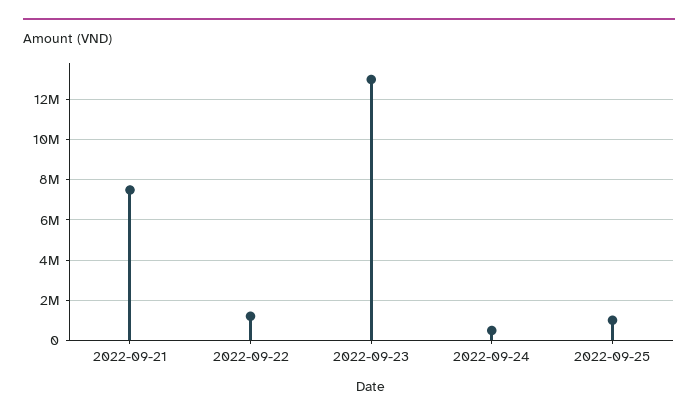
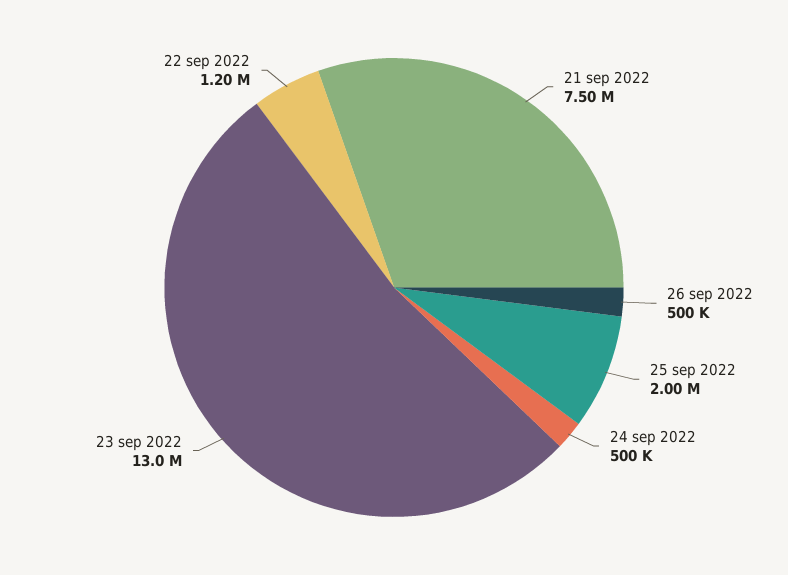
2022-09-25: 1000000 -> 2000000
26 sep 2022: none -> 500000

